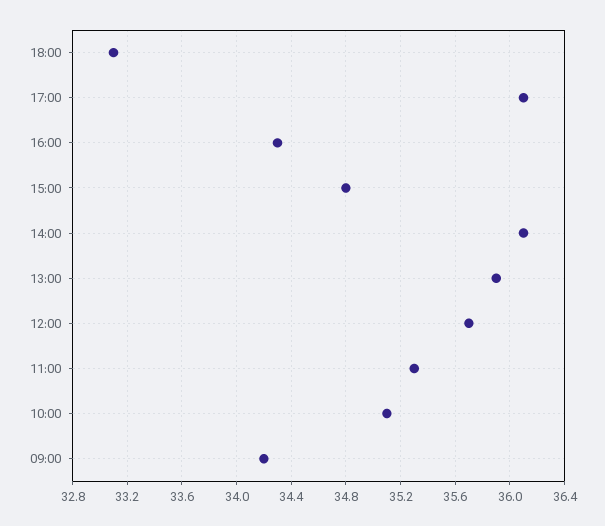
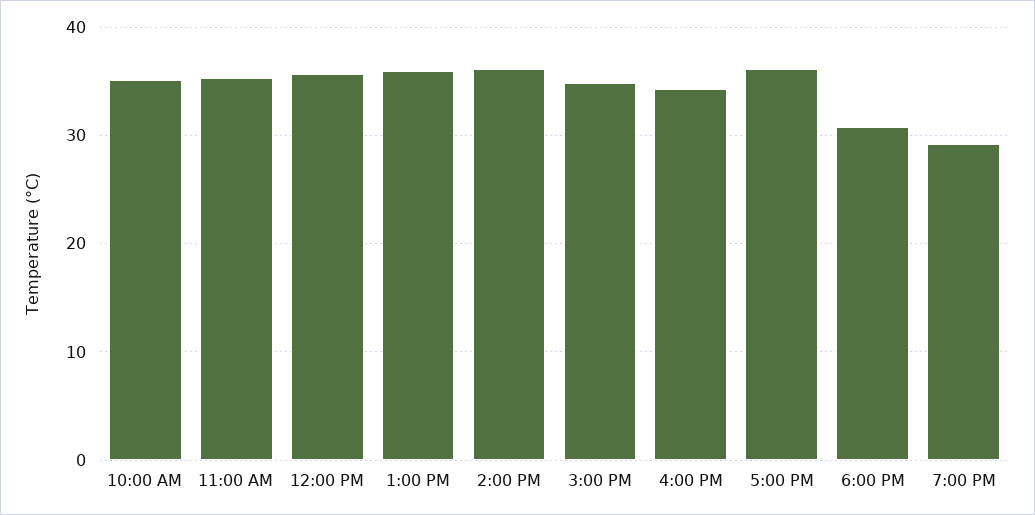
18:00: 33.1 -> 31
09:00: 34.2 -> none
7:00 PM: none -> 29

